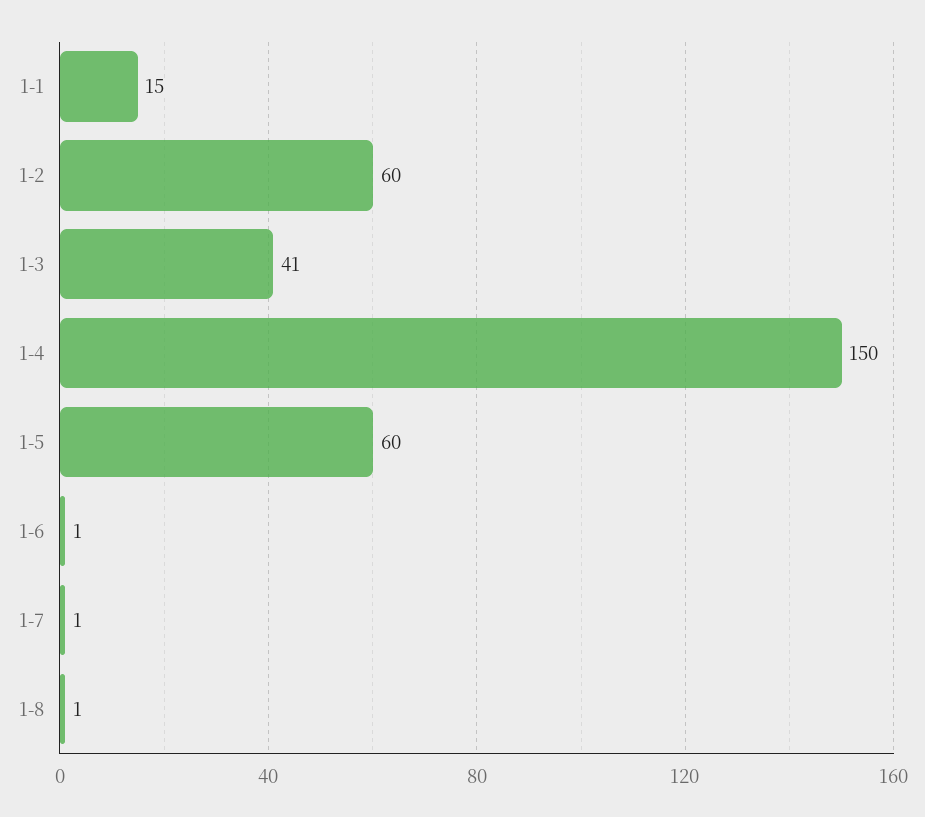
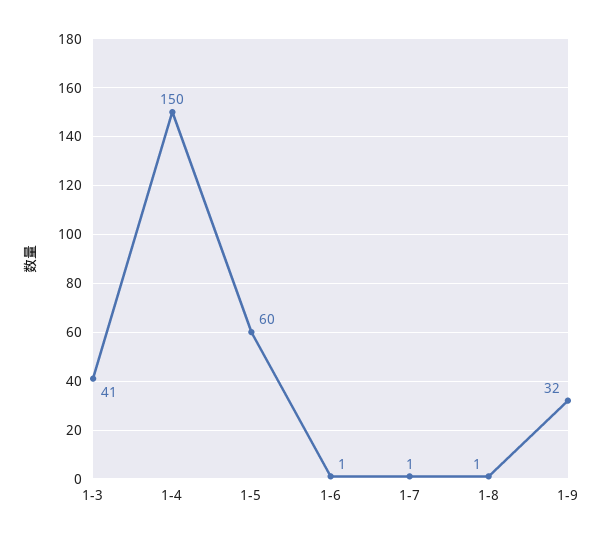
1-1: 15 -> none
1-2: 60 -> none
1-9: none -> 32

